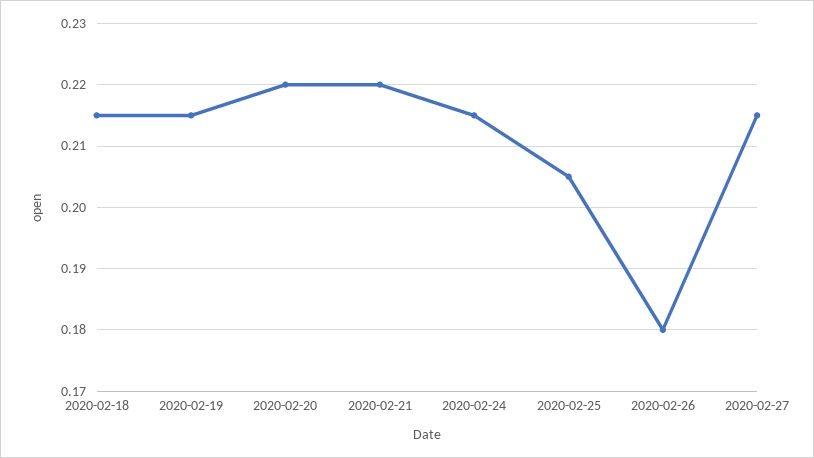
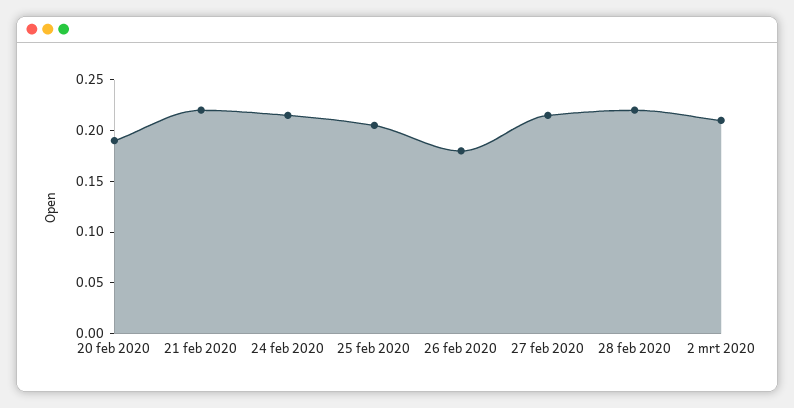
2020-02-18: 0.215 -> none
2020-02-19: 0.215 -> none
2020-02-20: 0.22 -> 0.19
28 feb 2020: none -> 0.22
2 mrt 2020: none -> 0.21

